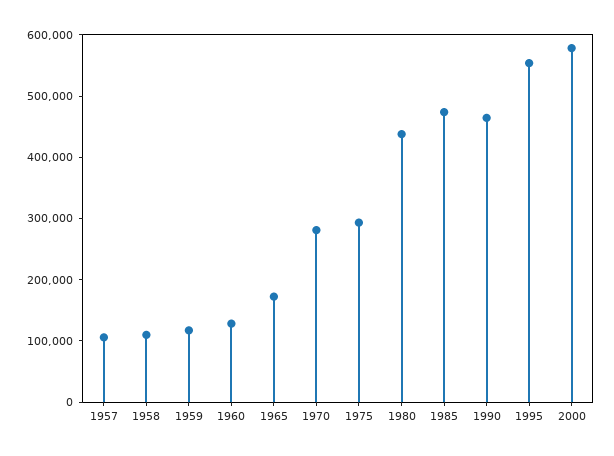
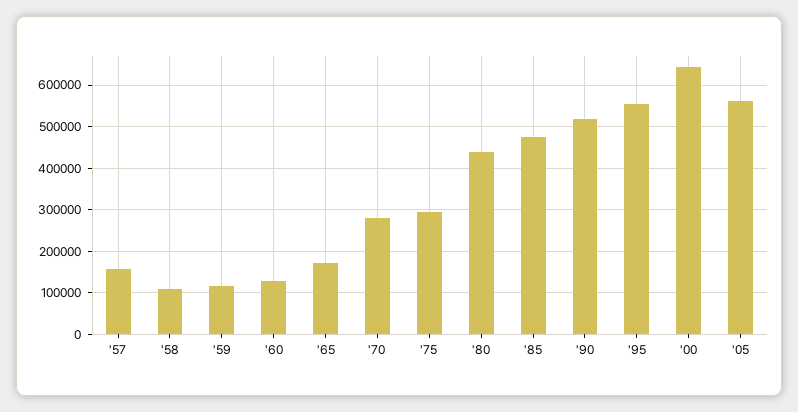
1957: 100000 -> 160000
1990: 460000 -> 520000
2000: 580000 -> 640000
'05: none -> 560000

